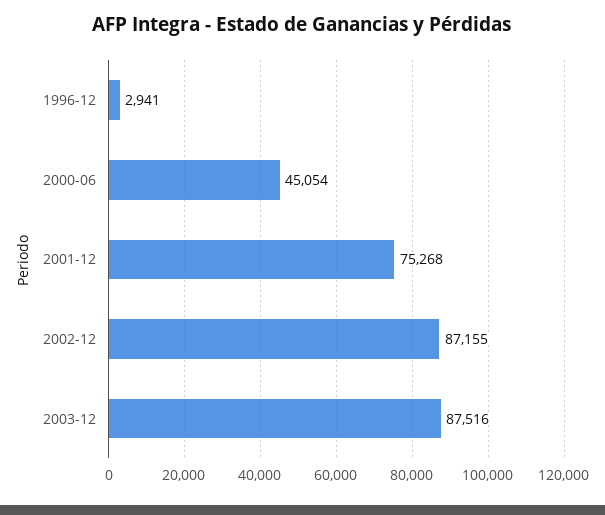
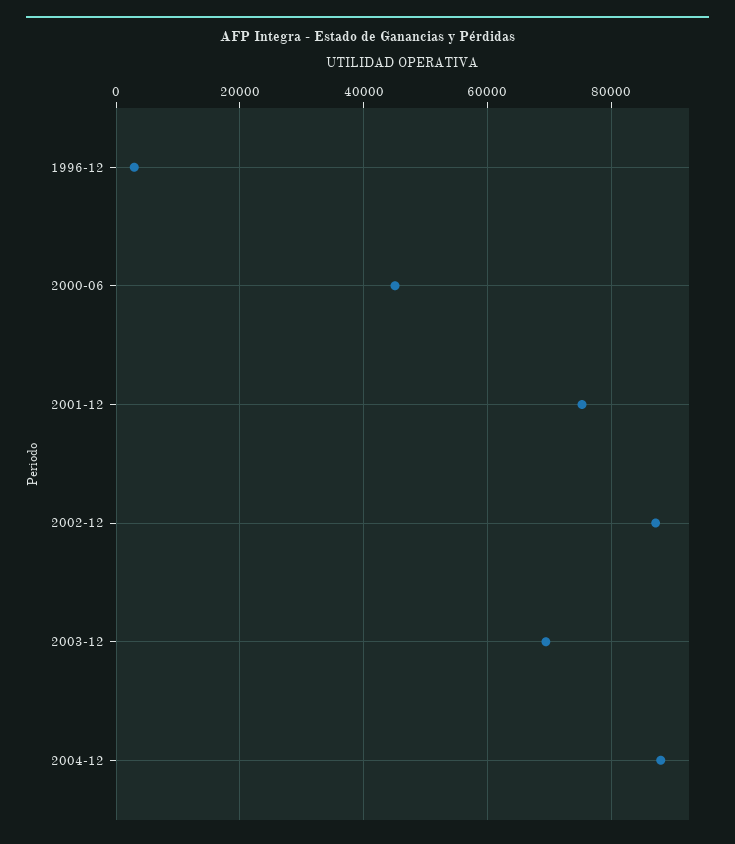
2003-12: 87516 -> 70000
2004-12: none -> 88000

